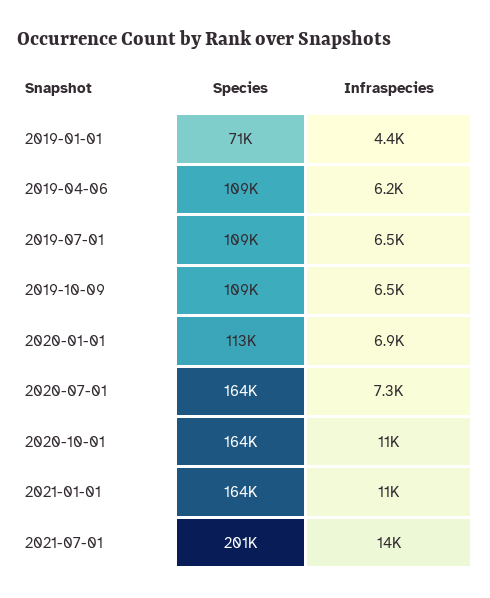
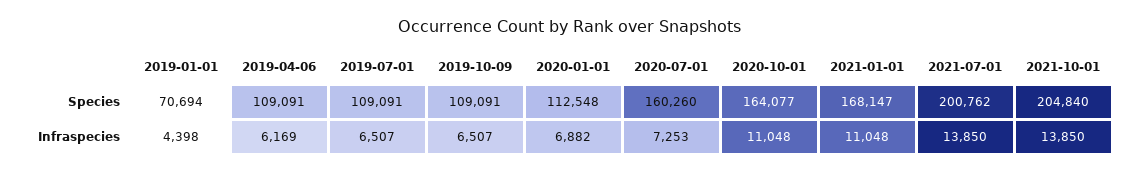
Species, 2020-07-01: 164000 -> 160260
Species, 2021-01-01: 164000 -> 168147
Species, 2021-10-01: none -> 204840
Infraspecies, 2021-10-01: none -> 13850

